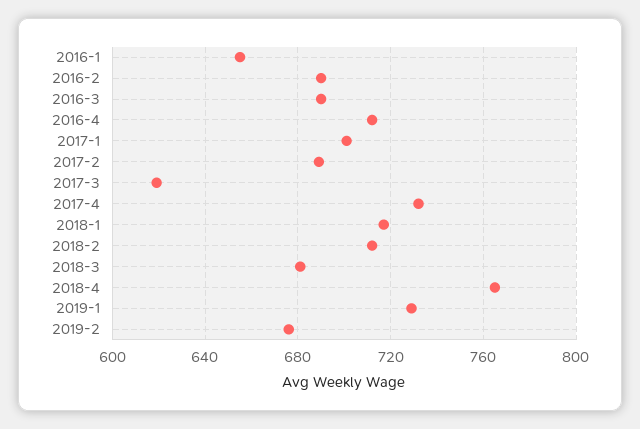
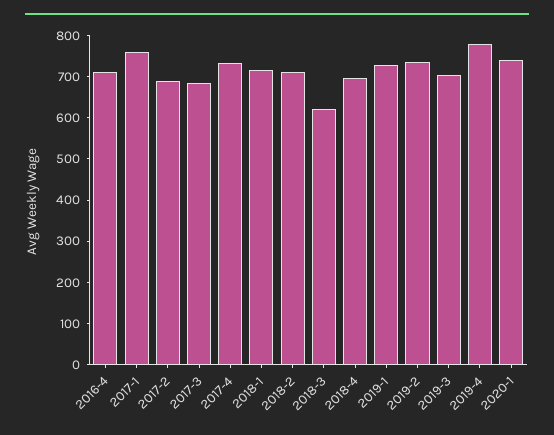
2016-1: 655 -> none
2016-2: 690 -> none
2016-3: 690 -> none
2017-1: 700 -> 760
2017-3: 620 -> 680
2018-3: 680 -> 620
2018-4: 765 -> 700
2019-2: 675 -> 740
2019-3: none -> 700
2019-4: none -> 780
2020-1: none -> 740

